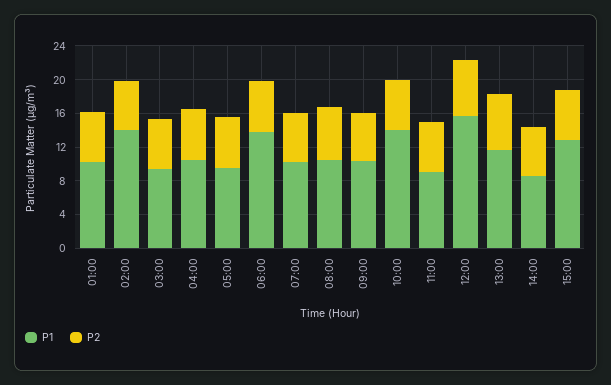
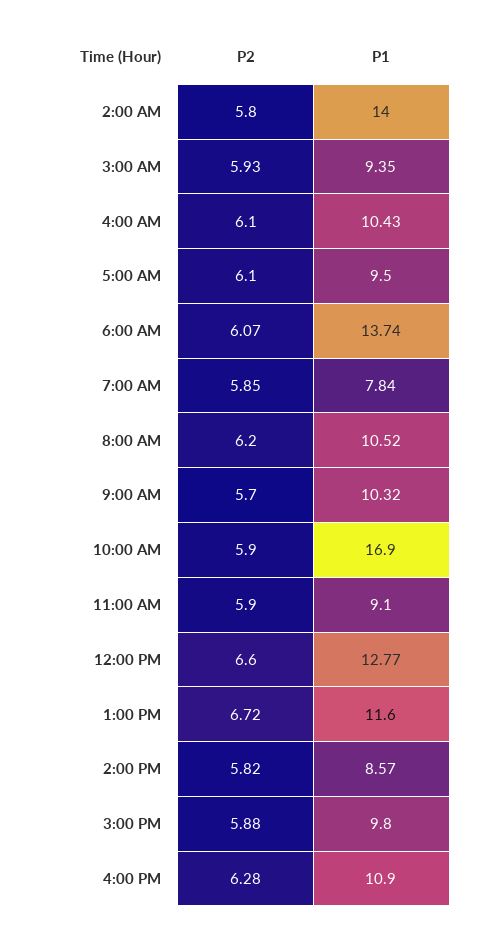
P1, 01:00: 10 -> none
P2, 01:00: 6 -> none
P1, 07:00: 10 -> 7.84
P1, 10:00: 14 -> 16.9
P1, 12:00: 16 -> 12.77
P1, 15:00: 13 -> 9.8
P2, 4:00 PM: none -> 6.28
P1, 4:00 PM: none -> 10.9

